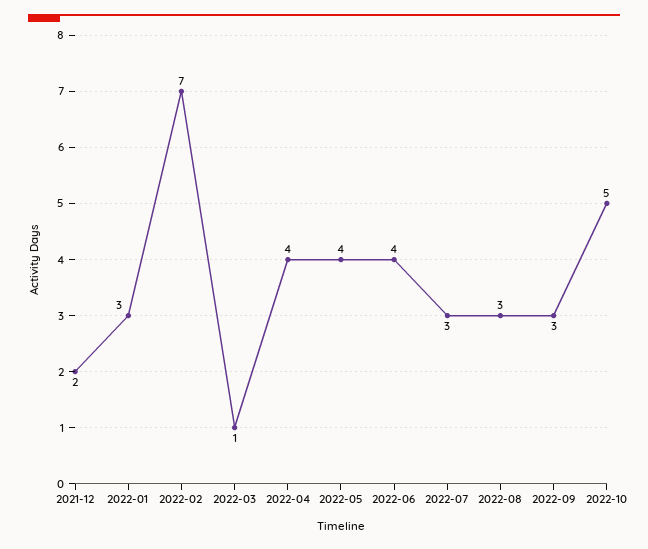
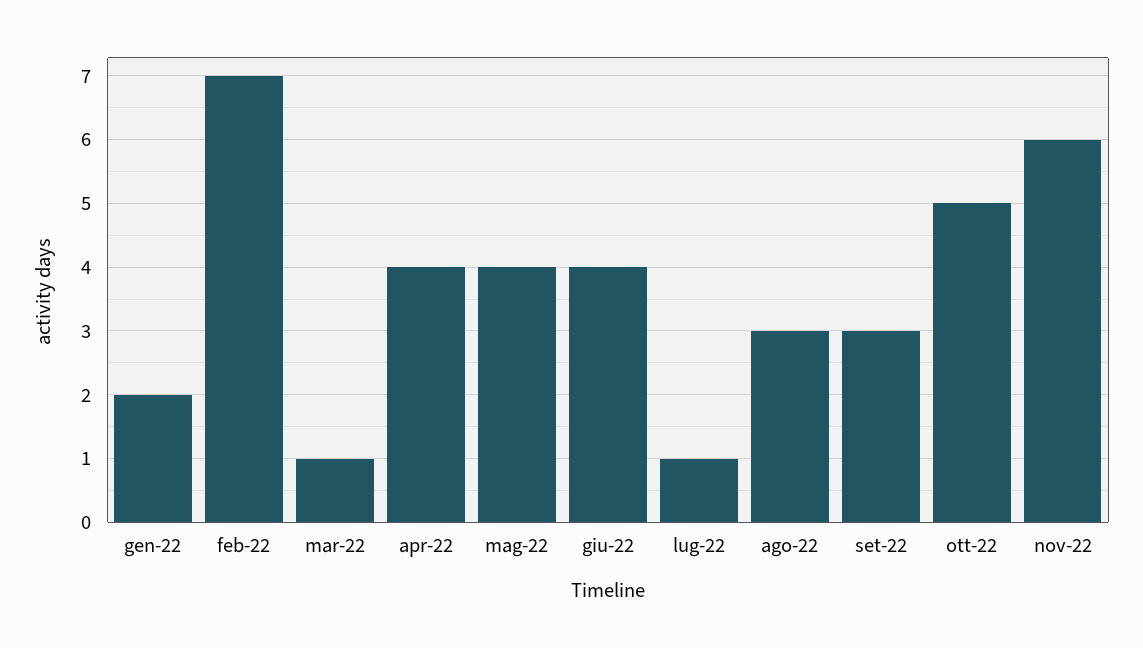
2021-12: 2 -> none
2022-01: 3 -> 2
2022-07: 3 -> 1
nov-22: none -> 6

